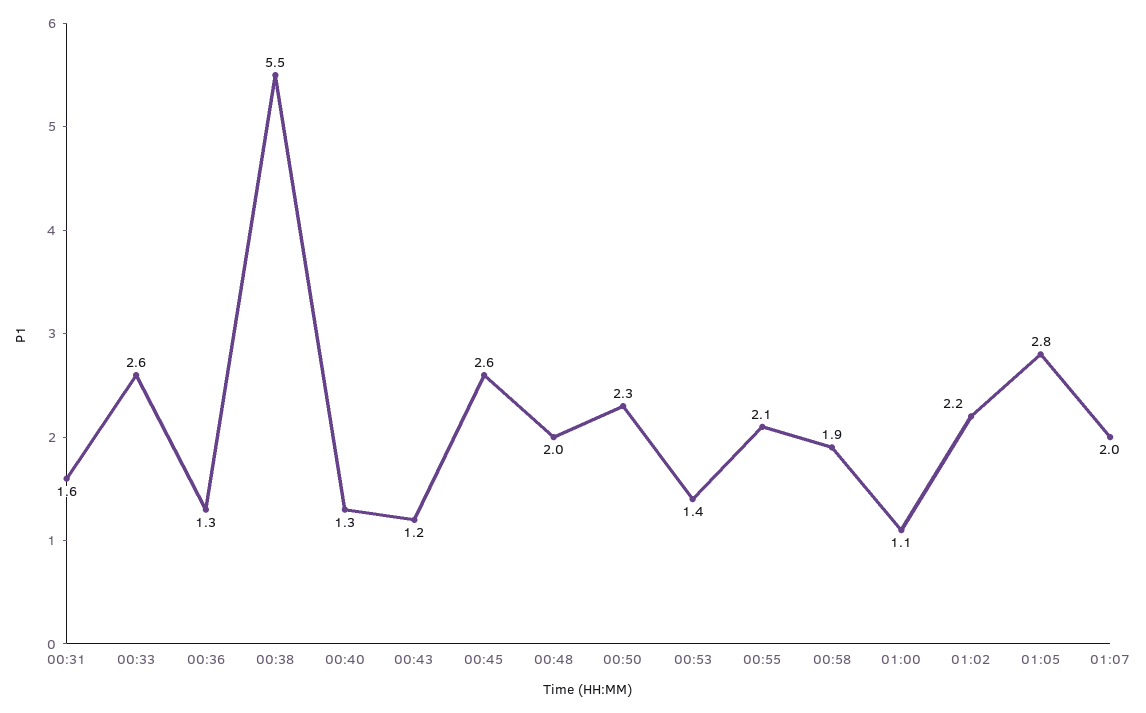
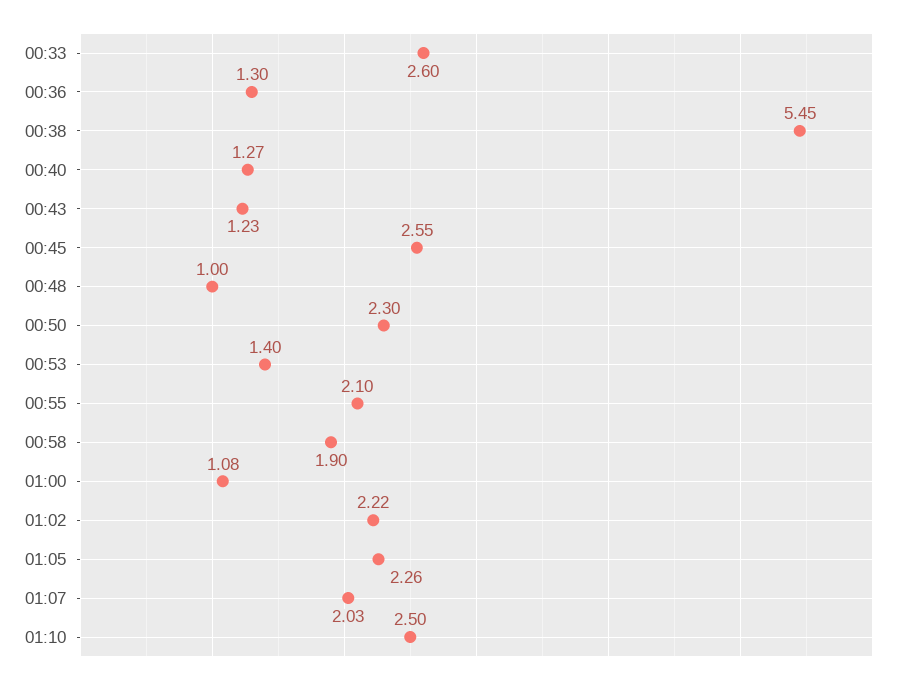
00:31: 1.6 -> none
00:48: 2 -> 1
01:05: 2.8 -> 2.26
01:10: none -> 2.5

